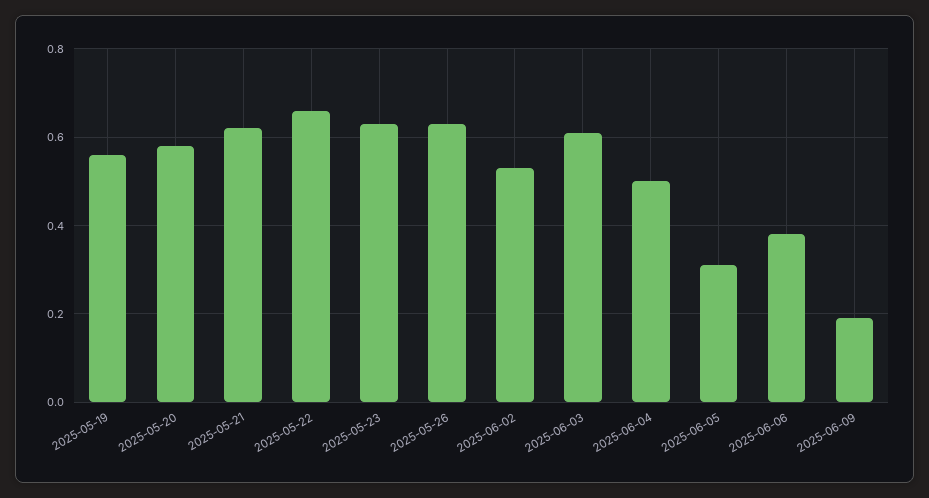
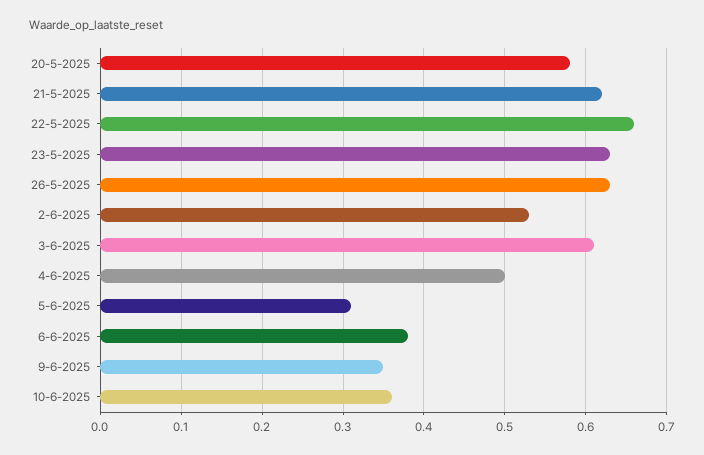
2025-05-19: 0.55 -> none
2025-06-09: 0.2 -> 0.35
10-6-2025: none -> 0.36

